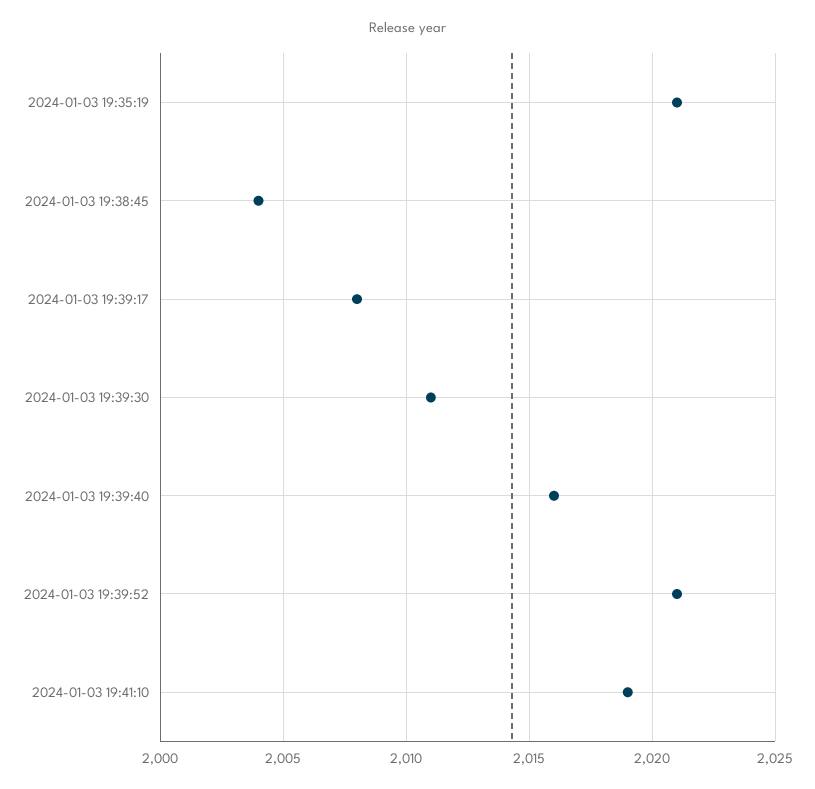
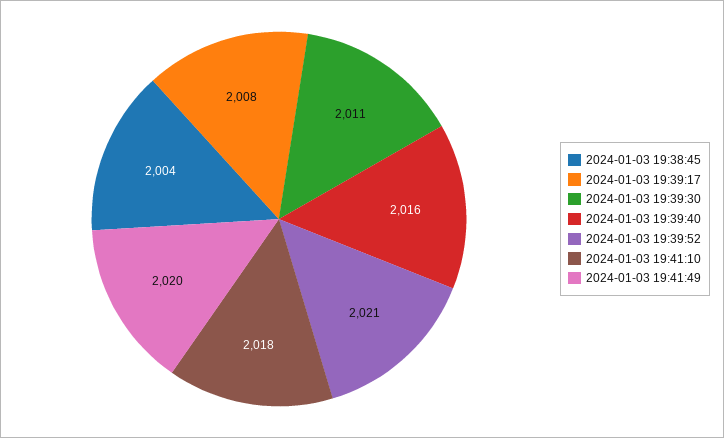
2024-01-03 19:35:19: 2021 -> none
2024-01-03 19:41:10: 2019 -> 2018
2024-01-03 19:41:49: none -> 2020

